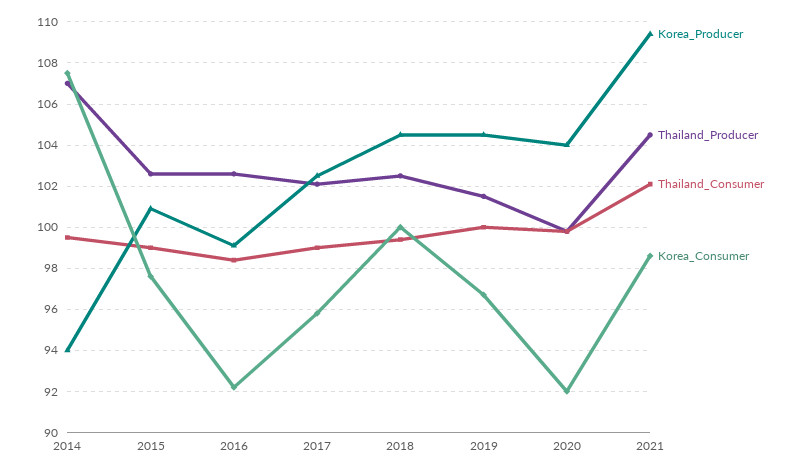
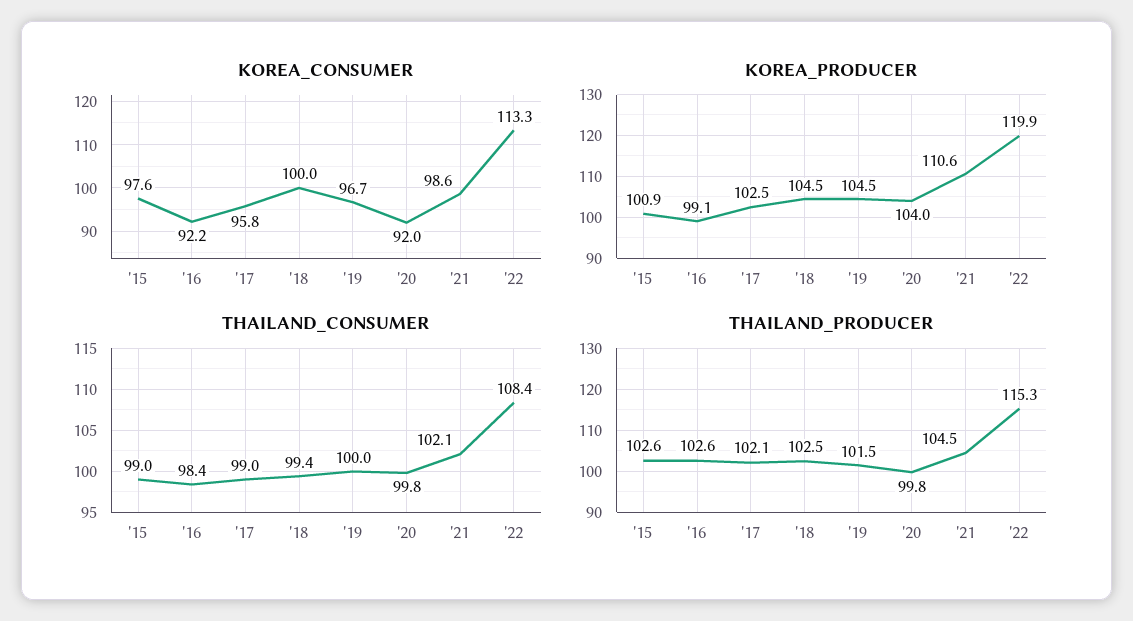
Korea_Producer, 2014: 94 -> none
Thailand_Producer, 2014: 107 -> none
Thailand_Consumer, 2014: 99.5 -> none
Korea_Consumer, 2014: 107.5 -> none
Korea_Producer, 2021: 109.5 -> 110.6
Korea_Consumer, '22: none -> 113.3
Korea_Producer, '22: none -> 119.9
Thailand_Consumer, '22: none -> 108.4
Thailand_Producer, '22: none -> 115.3

